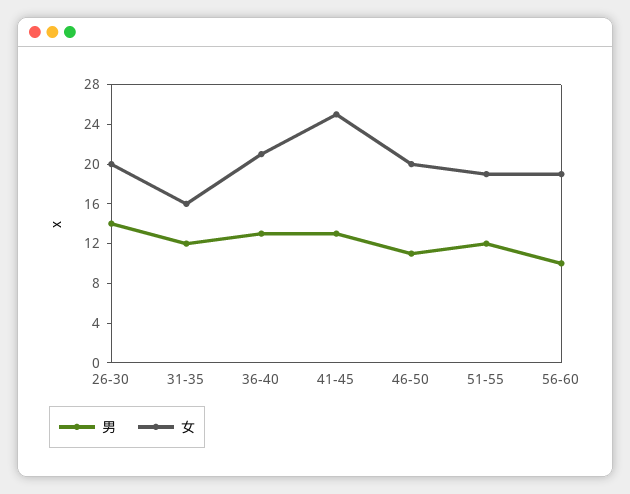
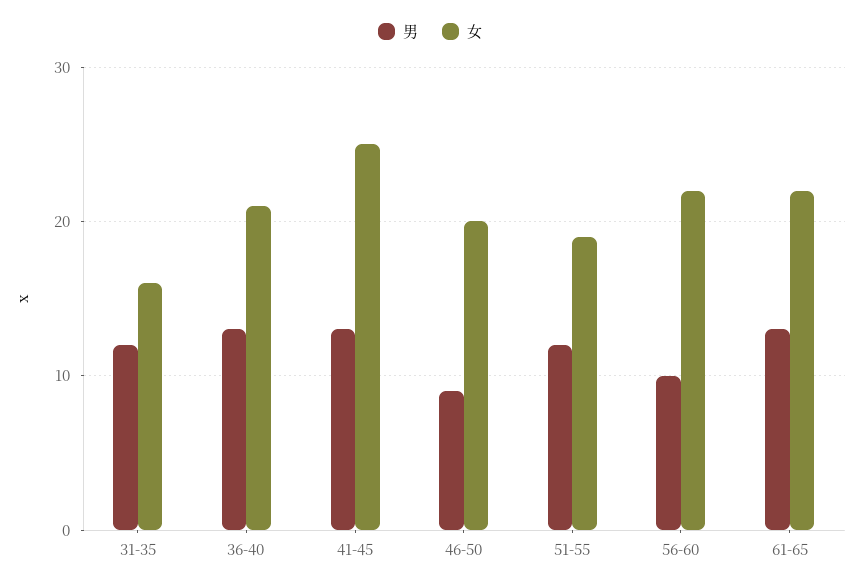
男, 26-30: 14 -> none
女, 26-30: 20 -> none
男, 46-50: 11 -> 9
女, 56-60: 19 -> 22
男, 61-65: none -> 13
女, 61-65: none -> 22

